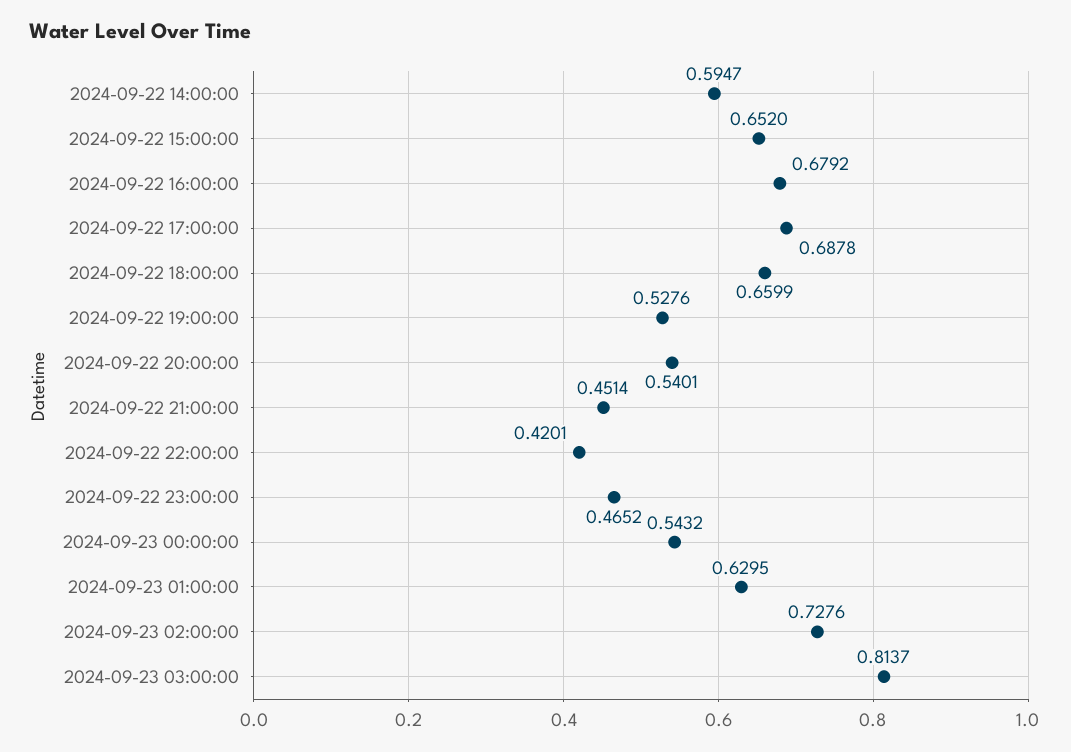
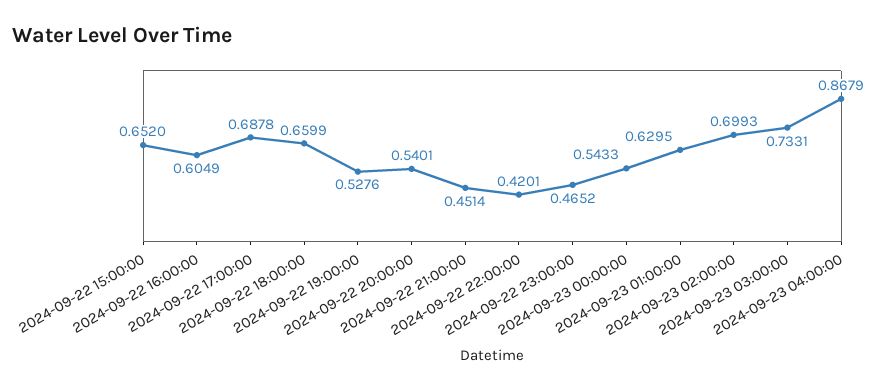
2024-09-22 14:00:00: 0.5947 -> none
2024-09-22 16:00:00: 0.6792 -> 0.6049
2024-09-23 00:00:00: 0.5432 -> 0.5433
2024-09-23 02:00:00: 0.7276 -> 0.6993
2024-09-23 03:00:00: 0.8137 -> 0.7331
2024-09-23 04:00:00: none -> 0.8679

